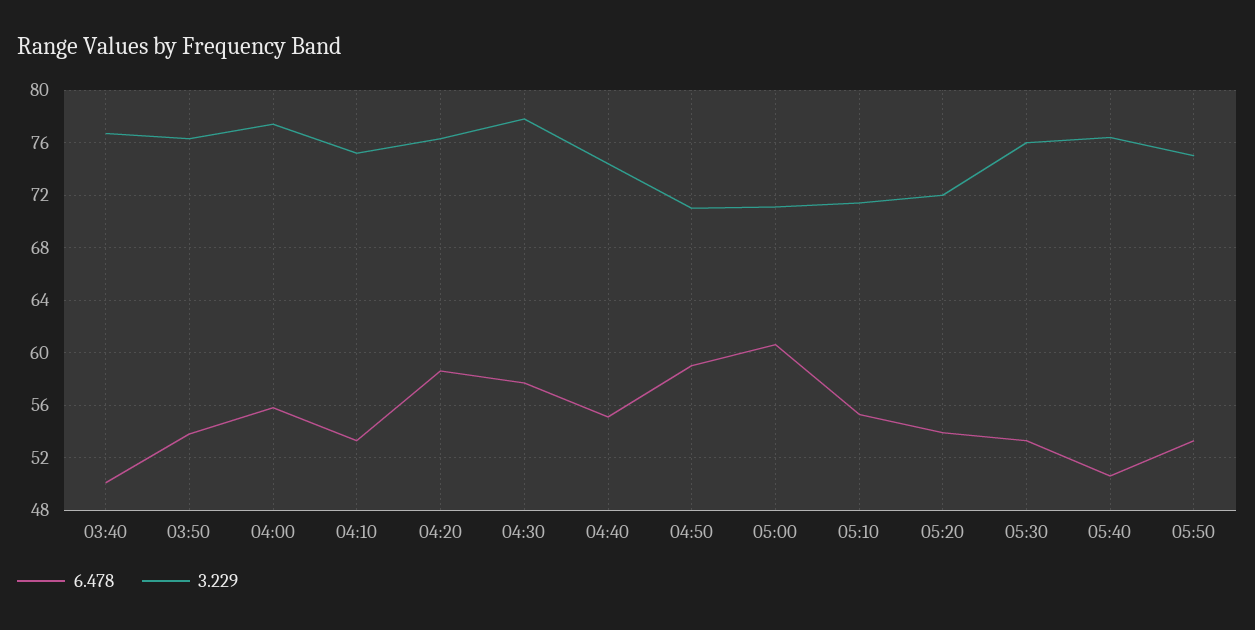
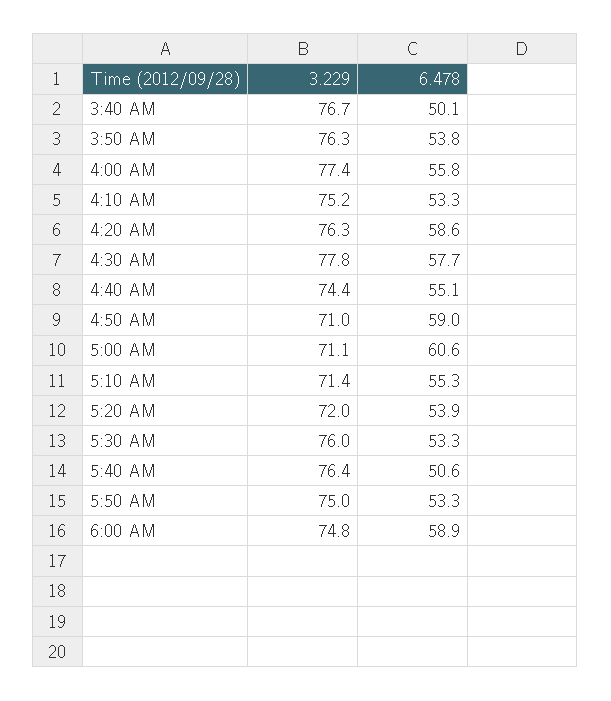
3.229, 6:00 AM: none -> 74.8
6.478, 6:00 AM: none -> 58.9

